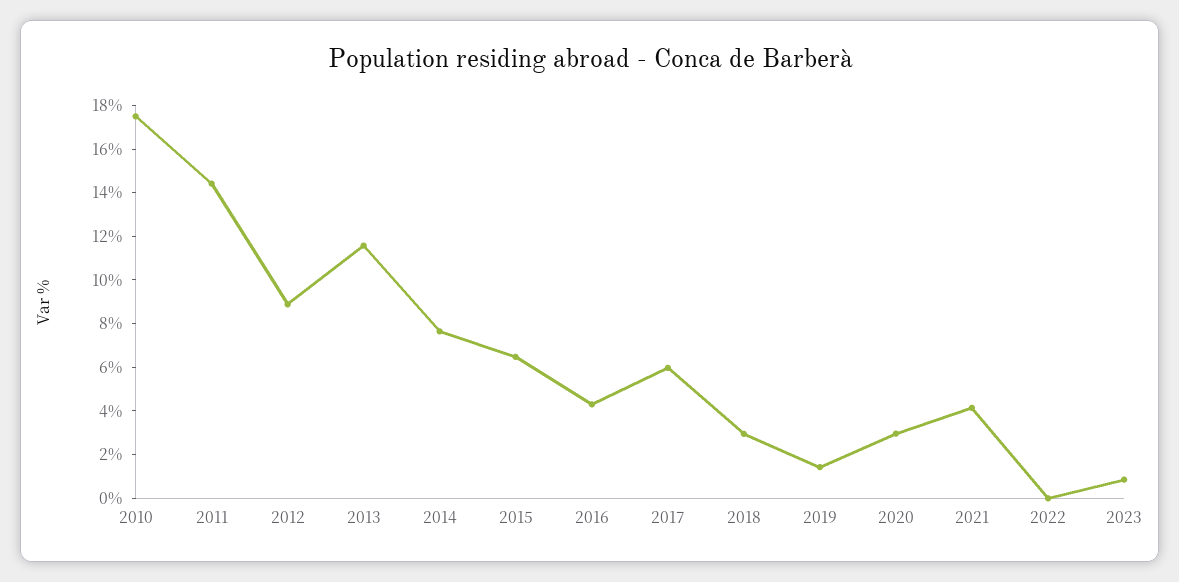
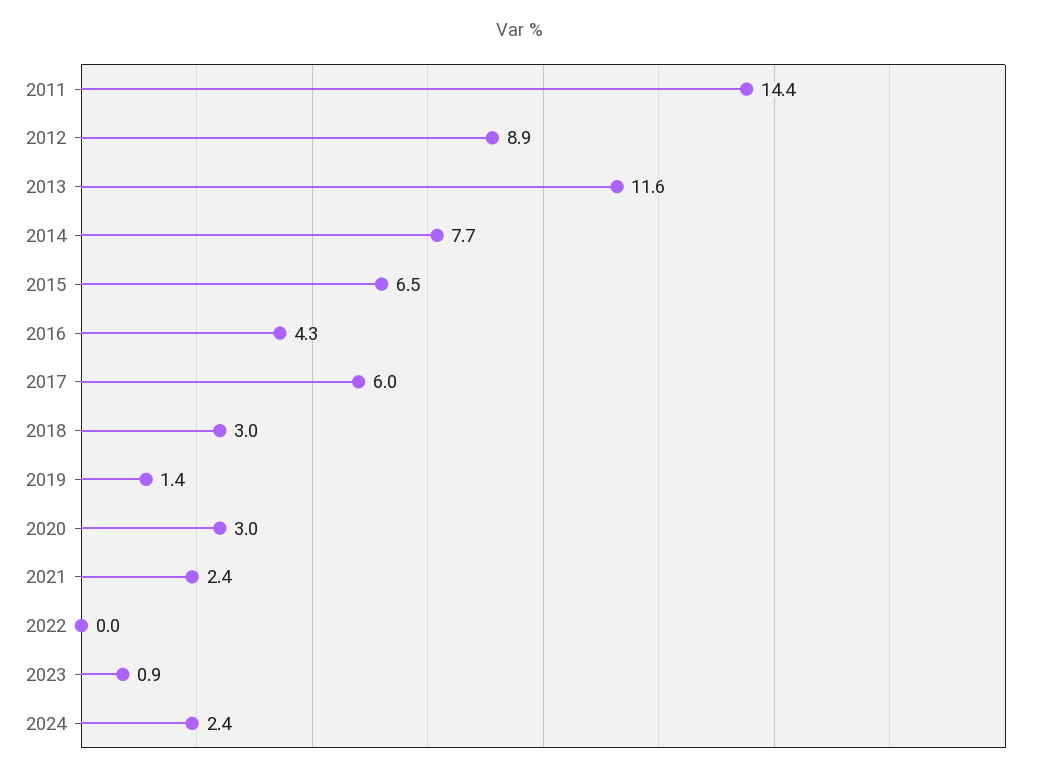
2010: 17.5 -> none
2021: 4 -> 2.4
2024: none -> 2.4

